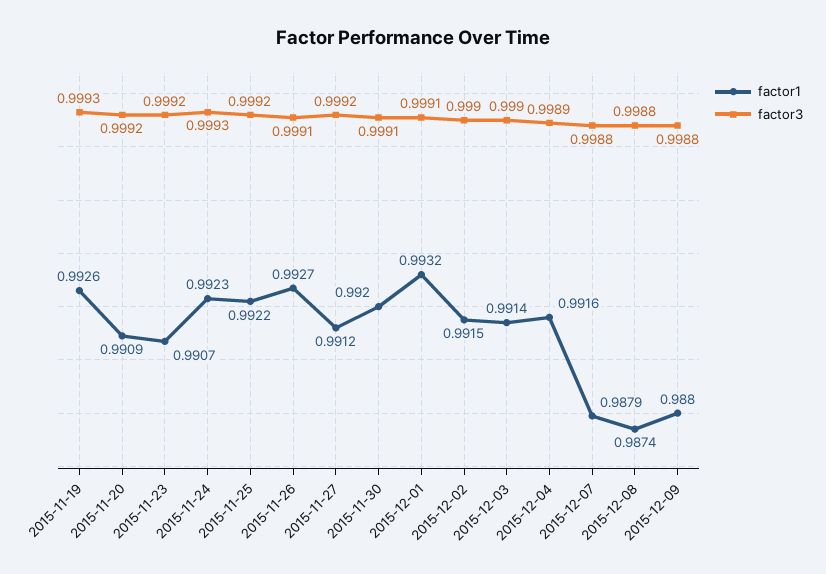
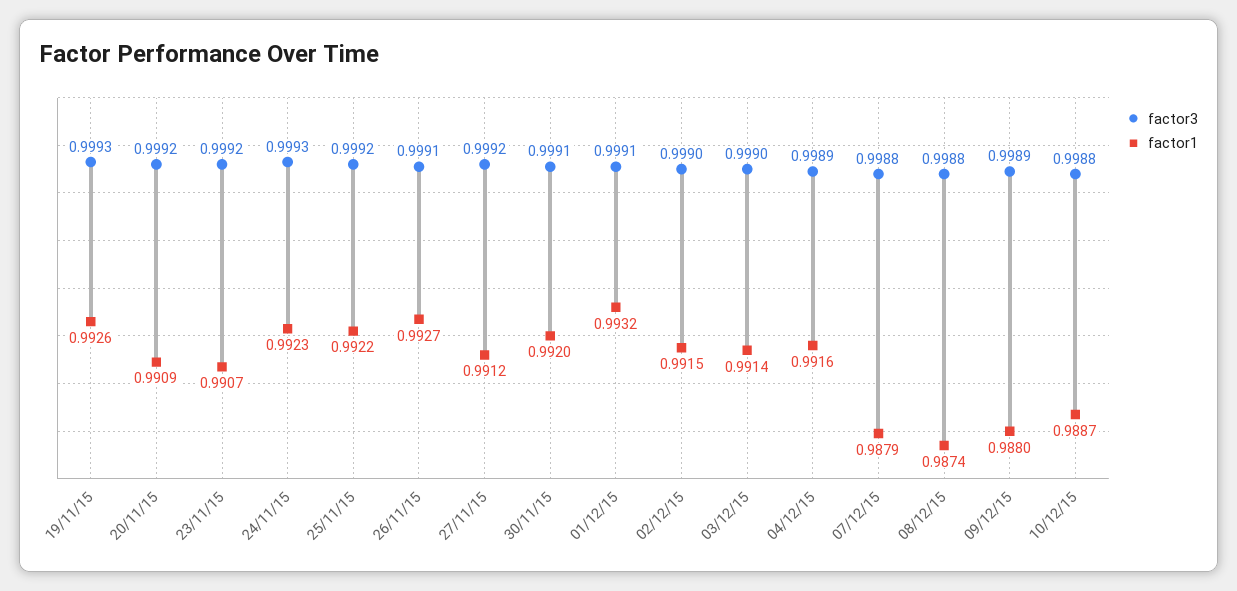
factor3, 2015-12-09: 0.9988 -> 0.9989
factor3, 10/12/15: none -> 0.9988
factor1, 10/12/15: none -> 0.9887

